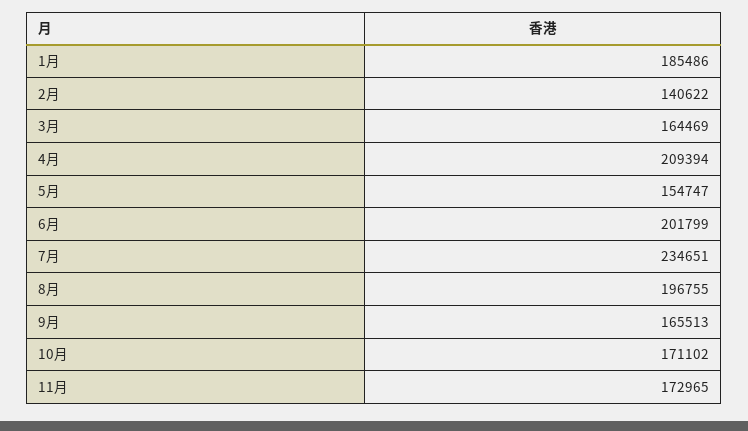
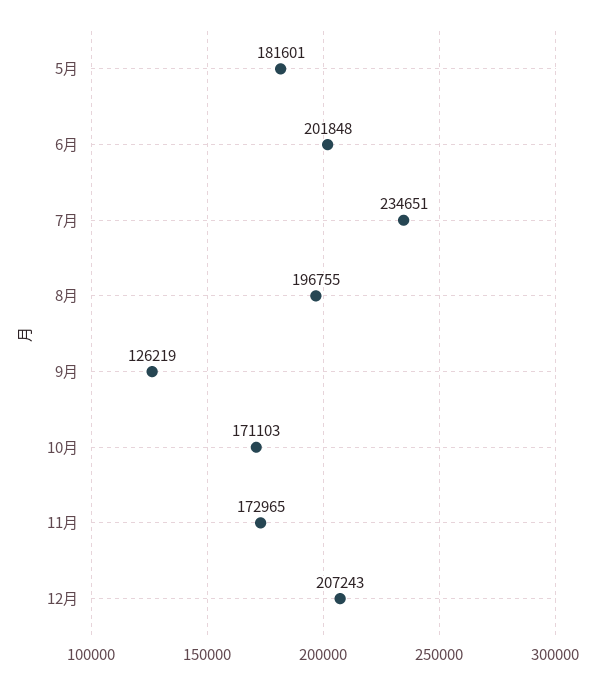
1月: 185486 -> none
2月: 140622 -> none
3月: 164469 -> none
4月: 209394 -> none
5月: 154747 -> 181601
6月: 201799 -> 201848
9月: 165513 -> 126219
10月: 171102 -> 171103
12月: none -> 207243

